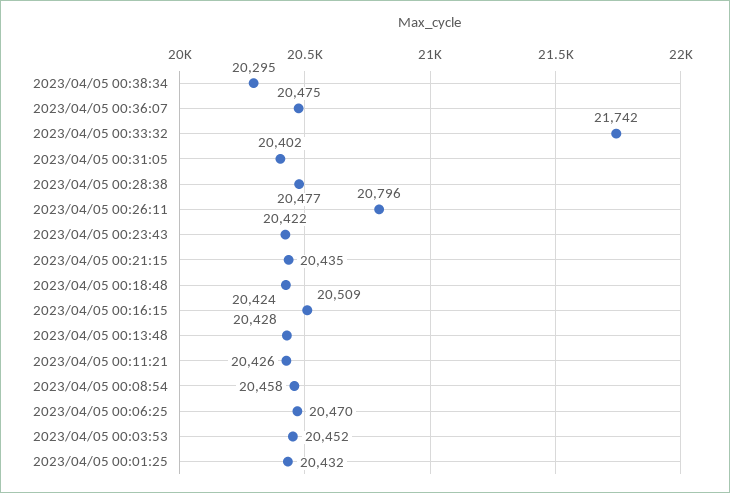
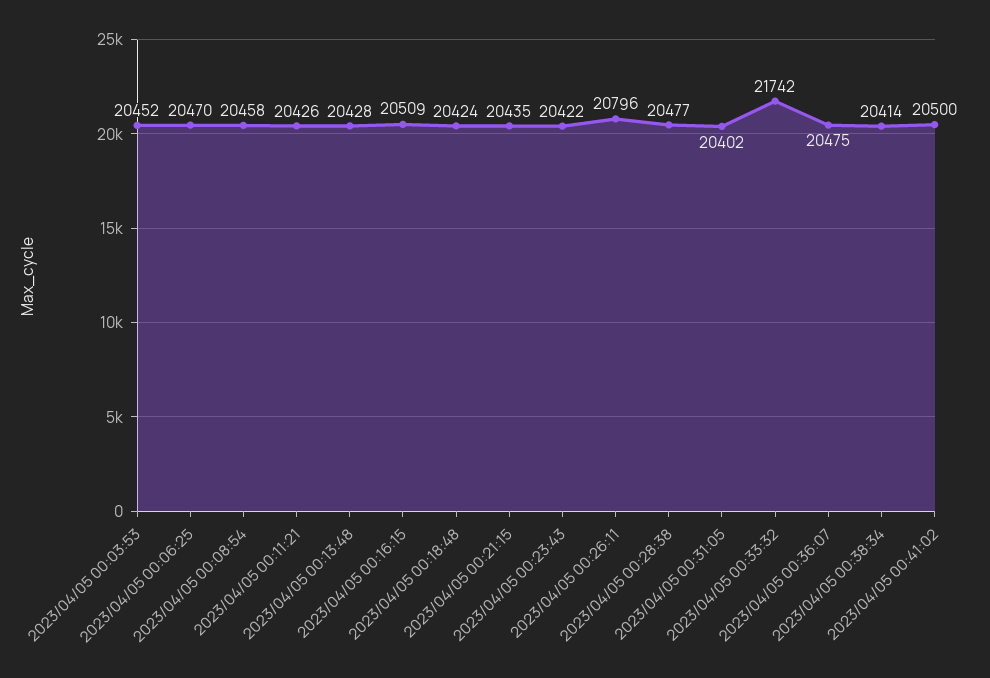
2023/04/05 00:38:34: 20295 -> 20414
2023/04/05 00:01:25: 20432 -> none
2023/04/05 00:41:02: none -> 20500

